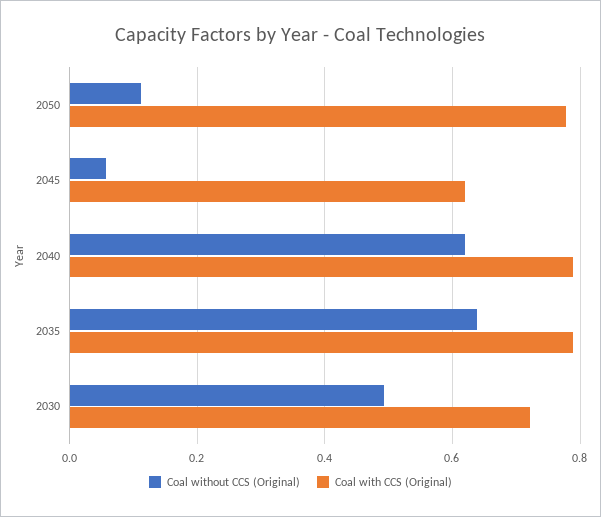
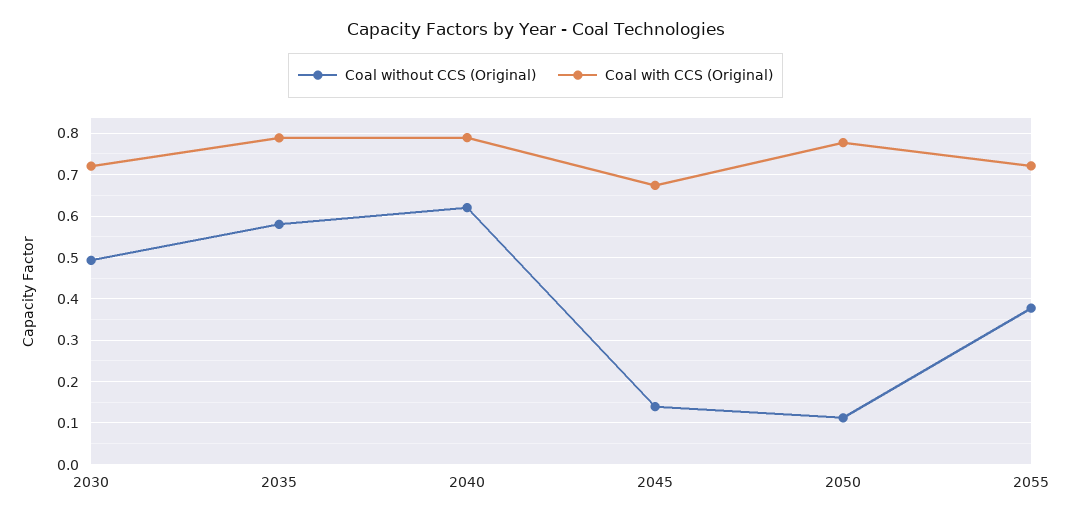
Coal without CCS (Original), 2045: 0.06 -> 0.14
Coal with CCS (Original), 2045: 0.62 -> 0.68
Coal without CCS (Original), 2035: 0.64 -> 0.58
Coal without CCS (Original), 2055: none -> 0.38
Coal with CCS (Original), 2055: none -> 0.72

